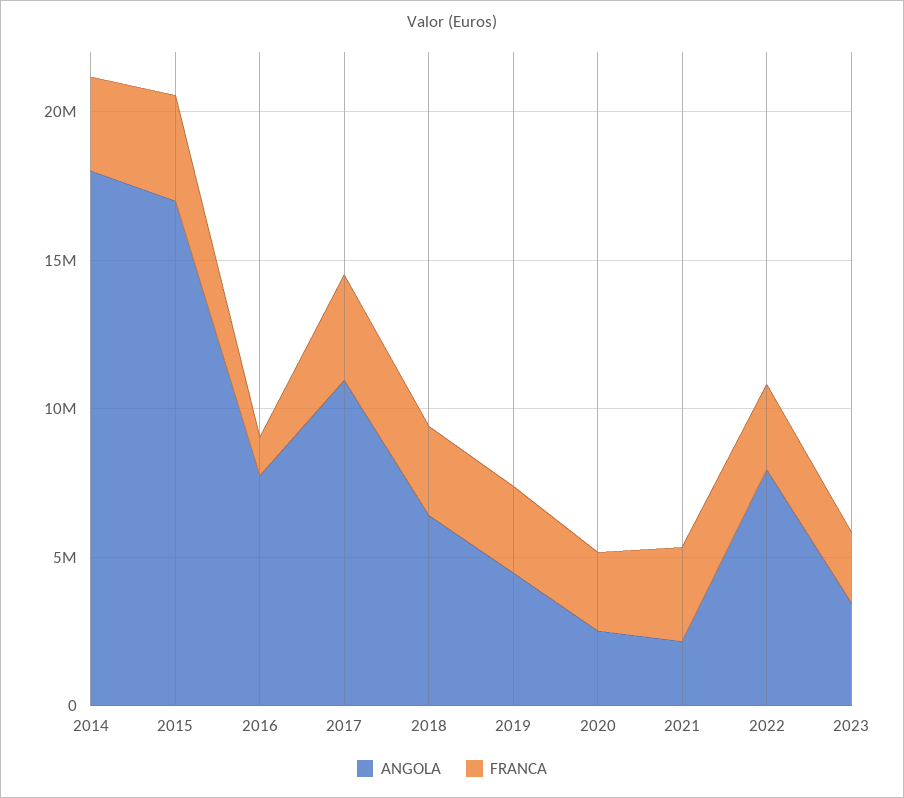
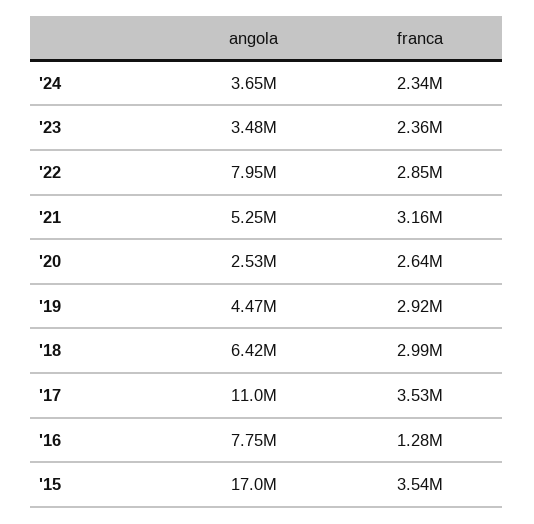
ANGOLA, 2014: 18000000 -> none
FRANCA, 2014: 3000000 -> none
ANGOLA, 2021: 2000000 -> 5250000
ANGOLA, '24: none -> 3650000
FRANCA, '24: none -> 2340000

